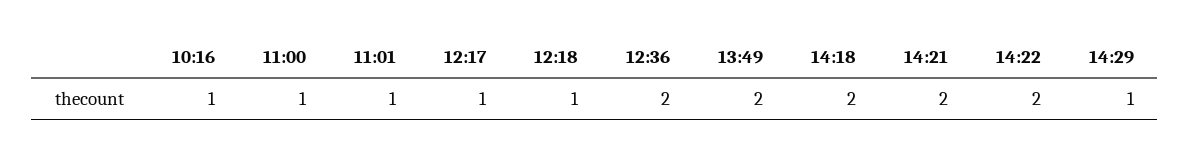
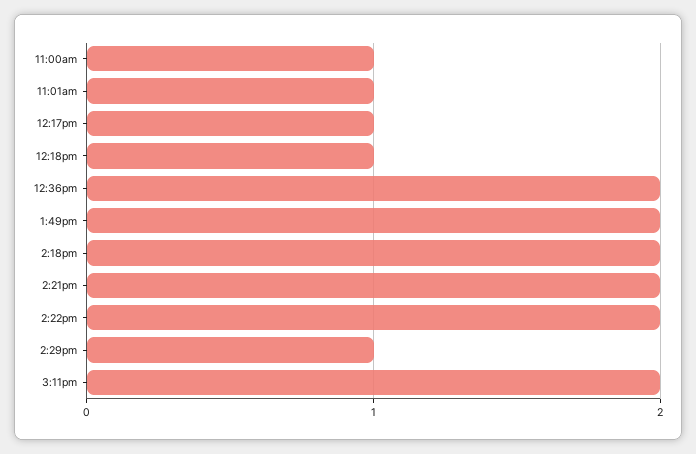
10:16: 1 -> none
3:11pm: none -> 2

